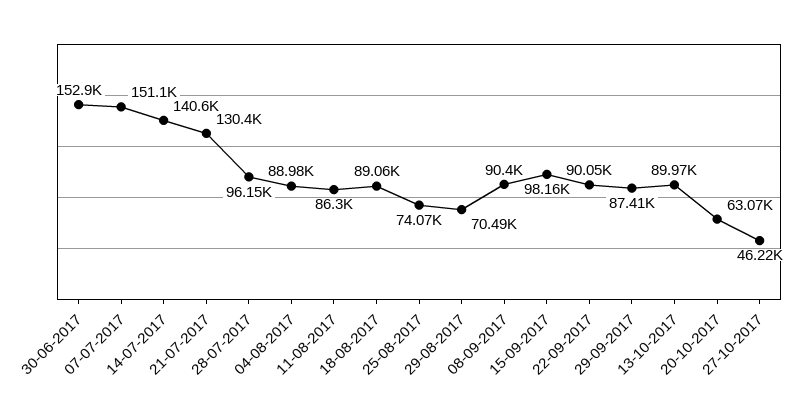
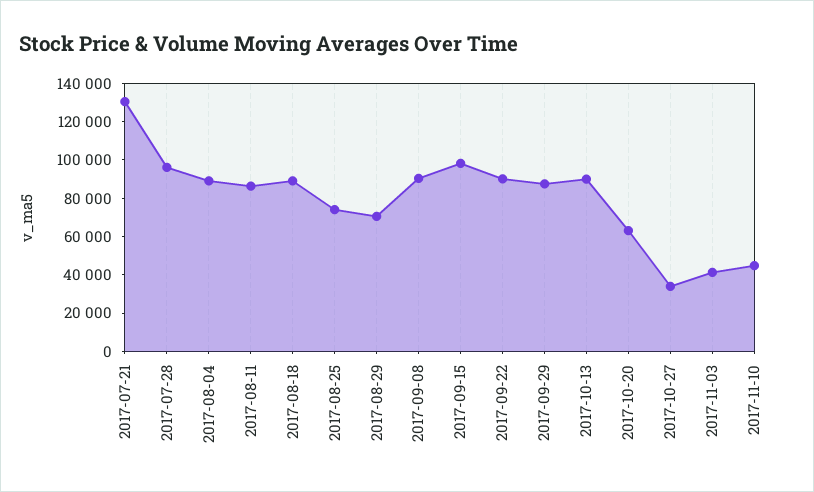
30-06-2017: 152900 -> none
07-07-2017: 151100 -> none
14-07-2017: 140600 -> none
27-10-2017: 46220 -> 35000
2017-11-03: none -> 40000
2017-11-10: none -> 45000

